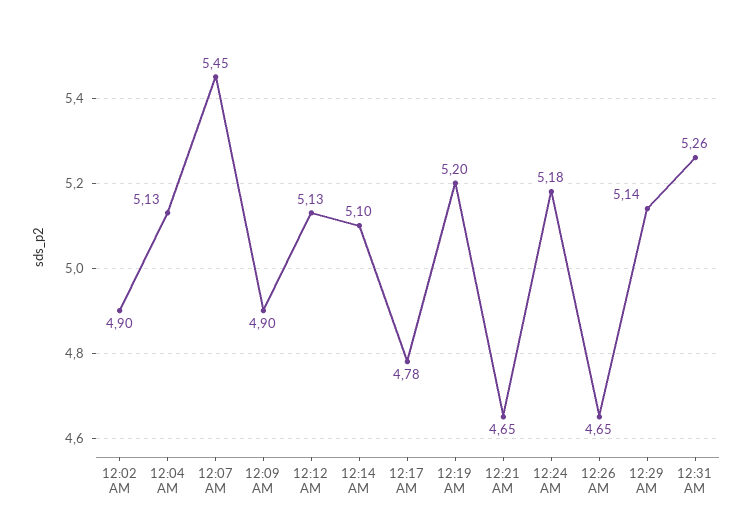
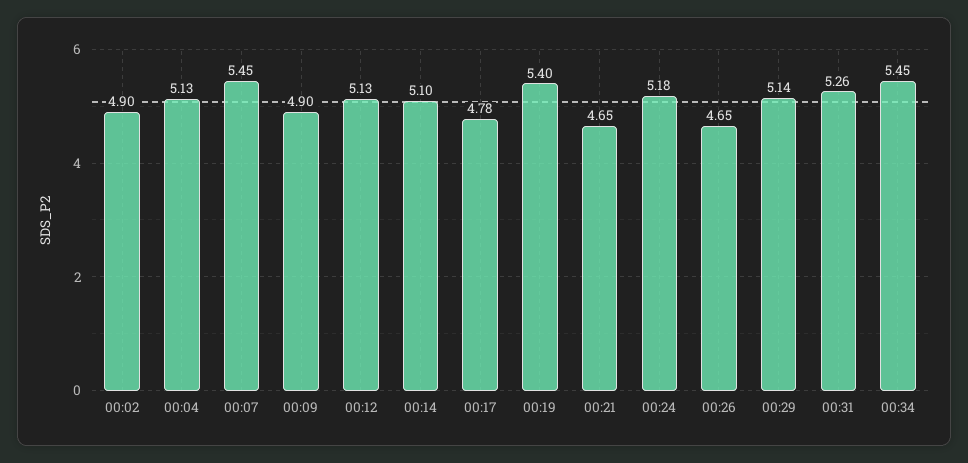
12:19 AM: 5.2 -> 5.4
00:34: none -> 5.45

